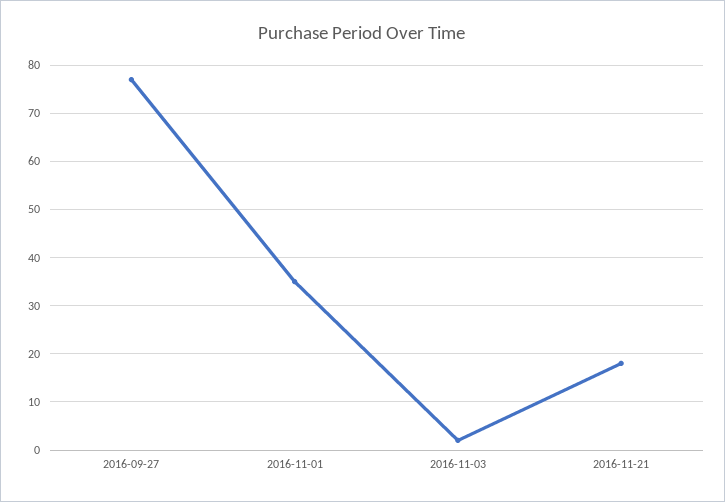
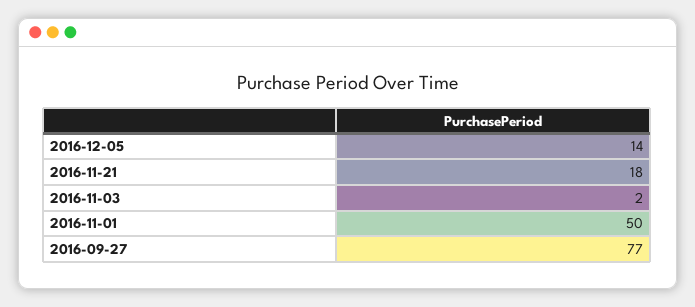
2016-11-01: 35 -> 50
2016-12-05: none -> 14

